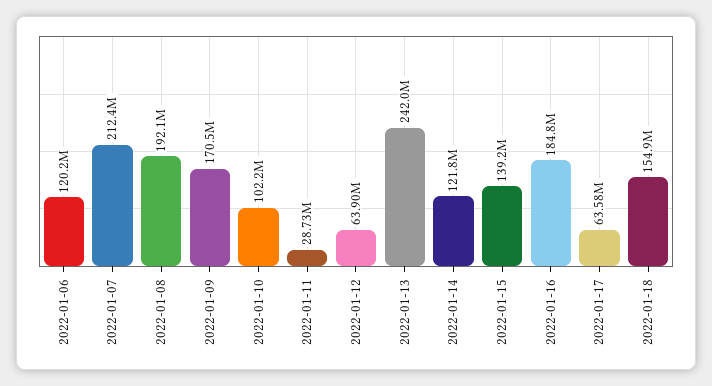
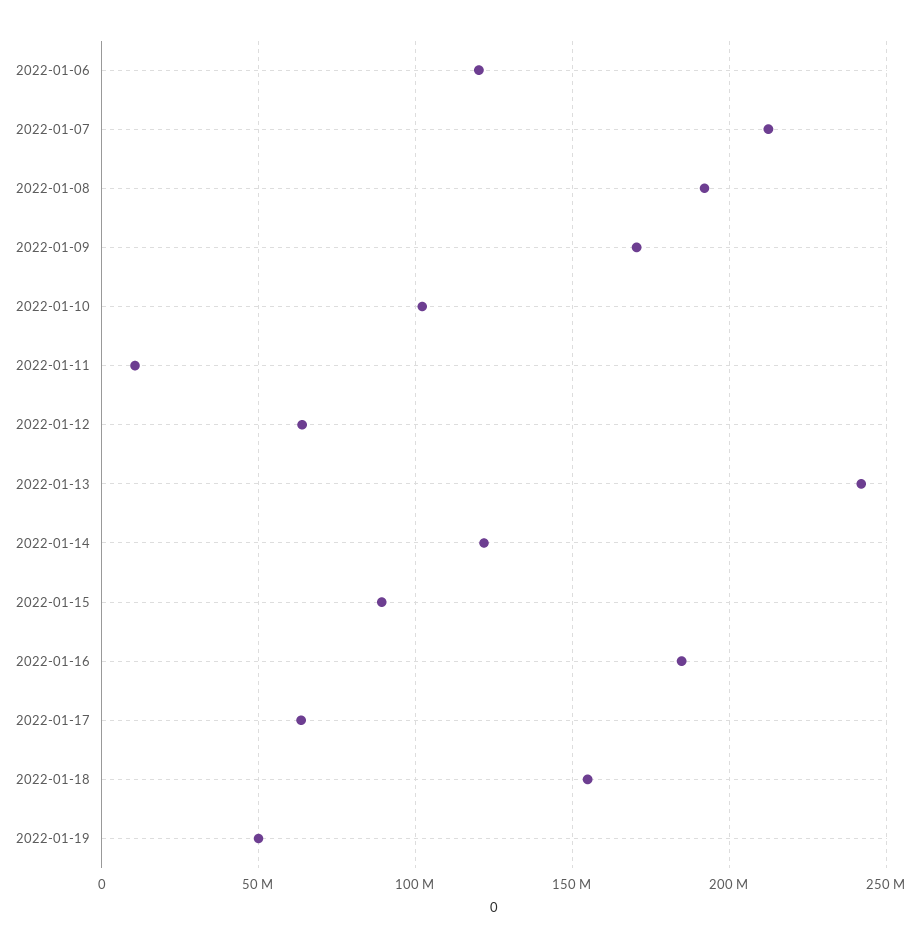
2022-01-11: 28730000 -> 10000000
2022-01-15: 139200000 -> 90000000
2022-01-19: none -> 50000000

